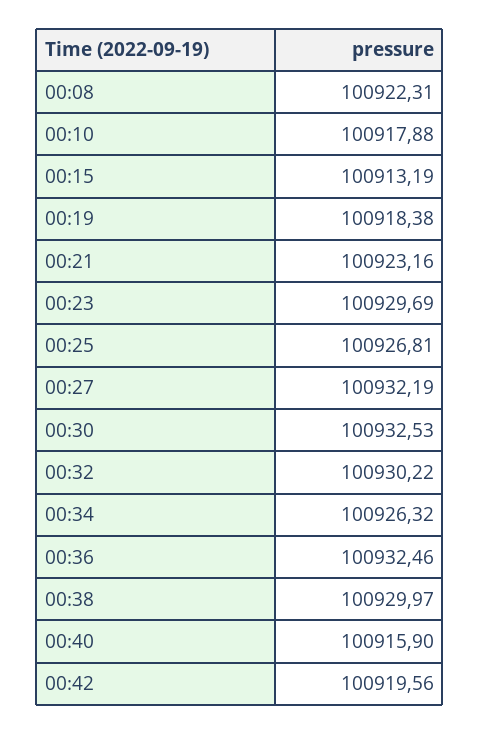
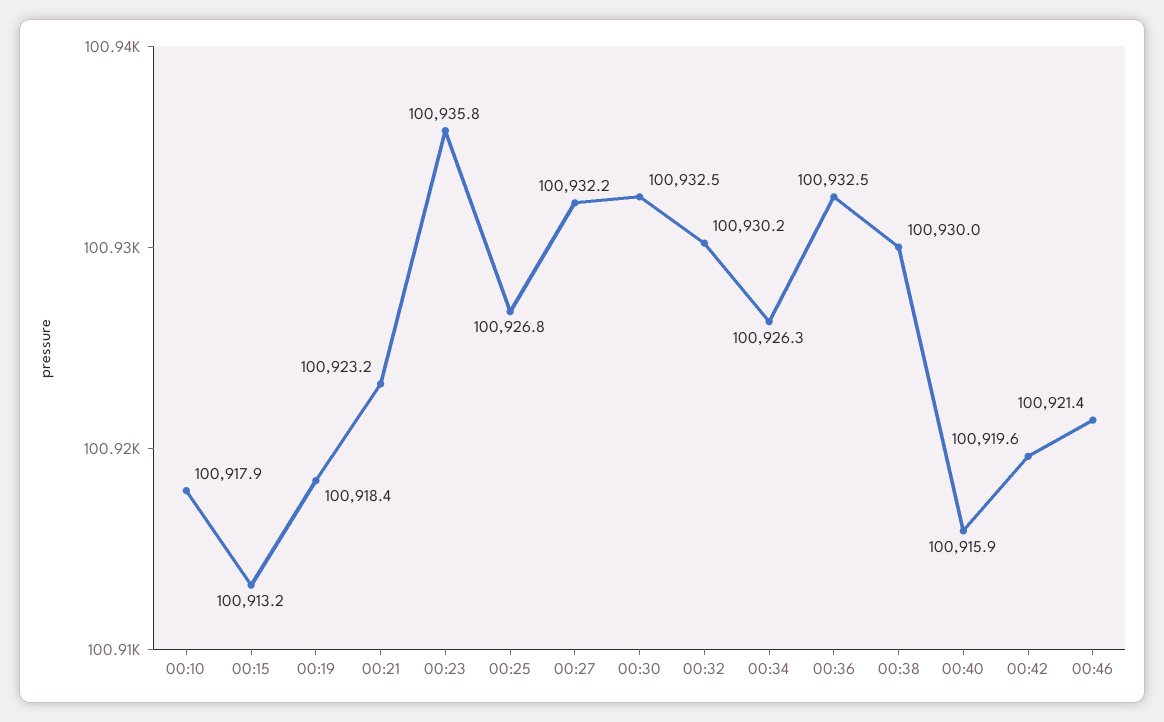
00:08: 100922.31 -> none
00:23: 100929.69 -> 100935.8
00:46: none -> 100921.4

